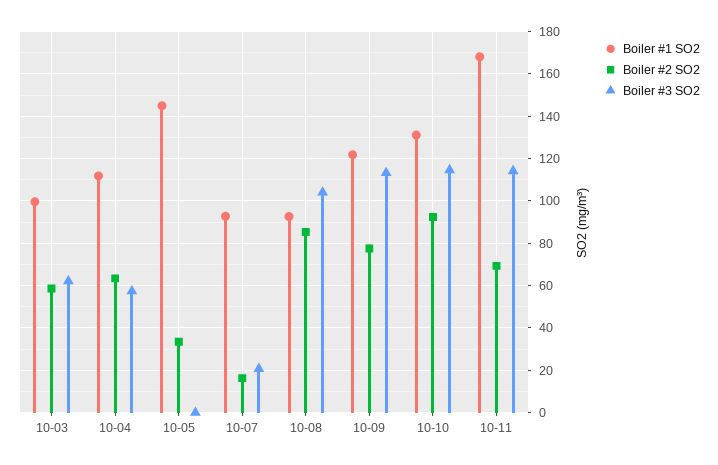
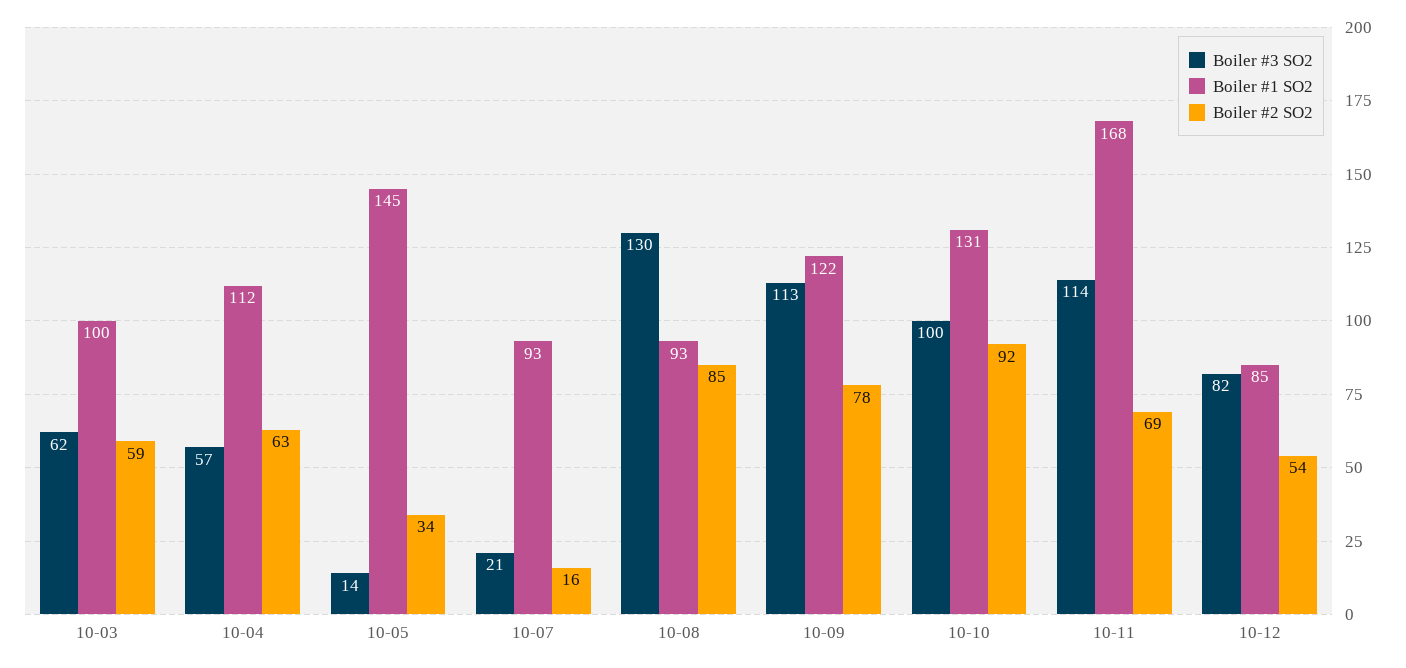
Boiler #3 SO2, 10-05: 0 -> 14
Boiler #3 SO2, 10-08: 105 -> 130
Boiler #3 SO2, 10-10: 115 -> 100
Boiler #3 SO2, 10-12: none -> 82
Boiler #1 SO2, 10-12: none -> 85
Boiler #2 SO2, 10-12: none -> 54

